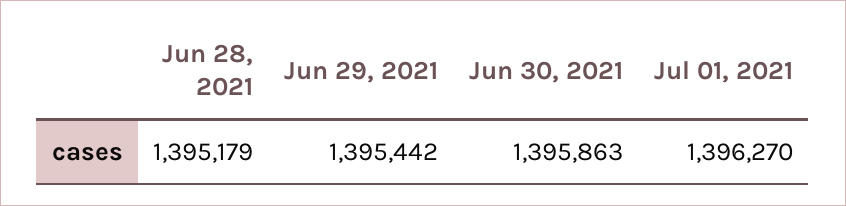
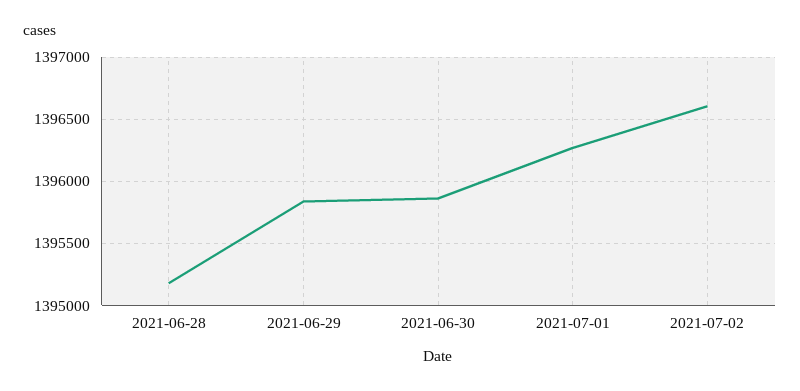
Jun 29, 2021: 1395442 -> 1395850
2021-07-02: none -> 1396600

